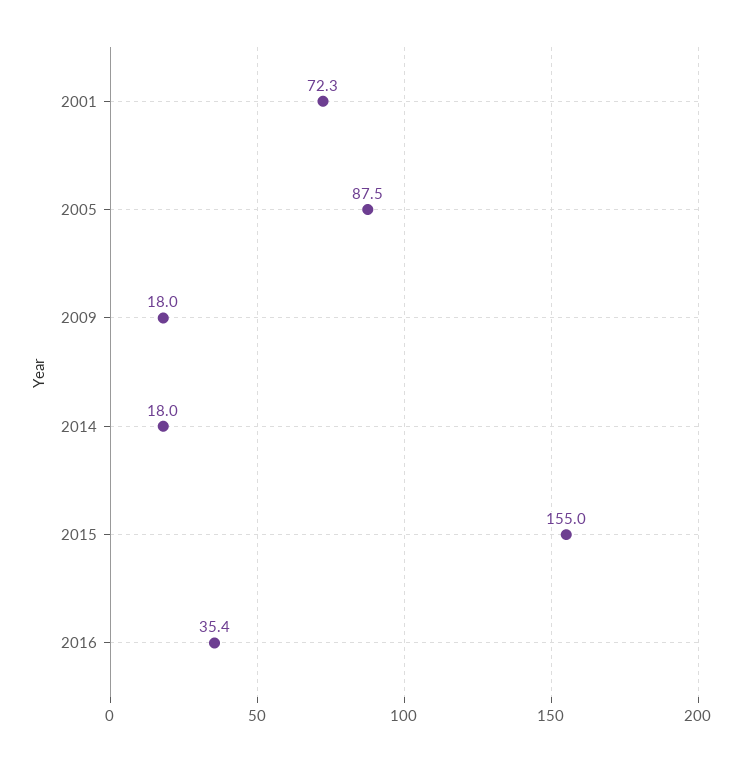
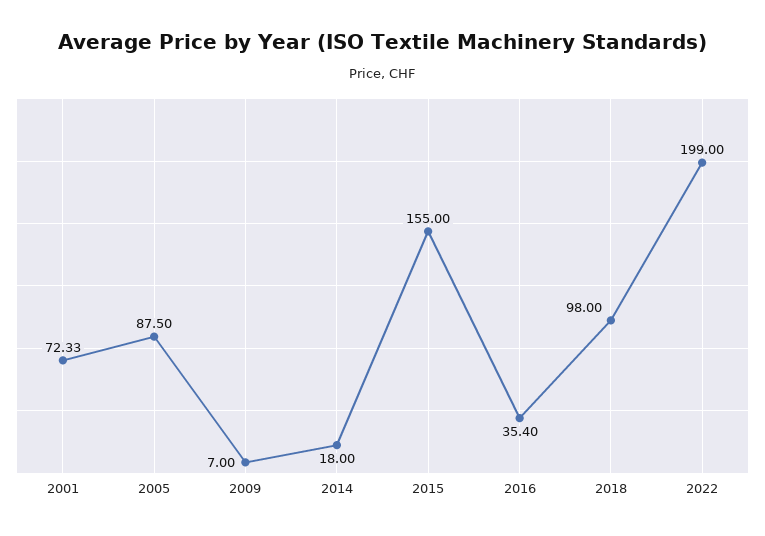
2009: 18 -> 7
2018: none -> 98
2022: none -> 199

